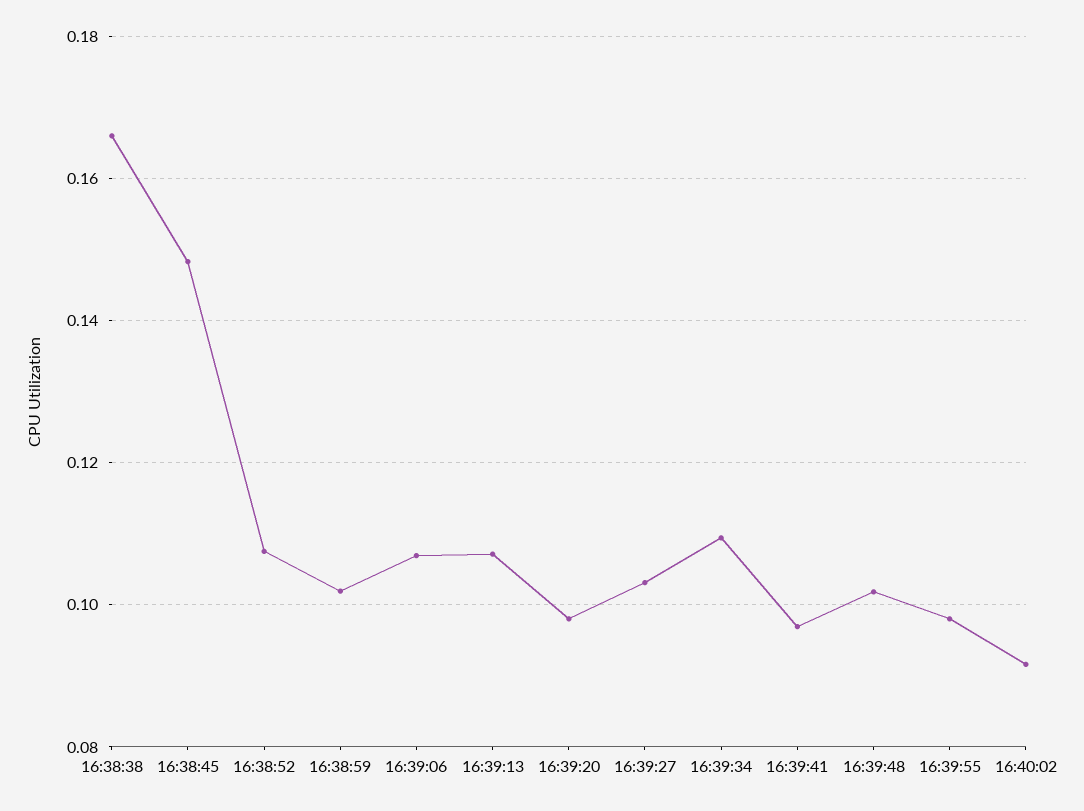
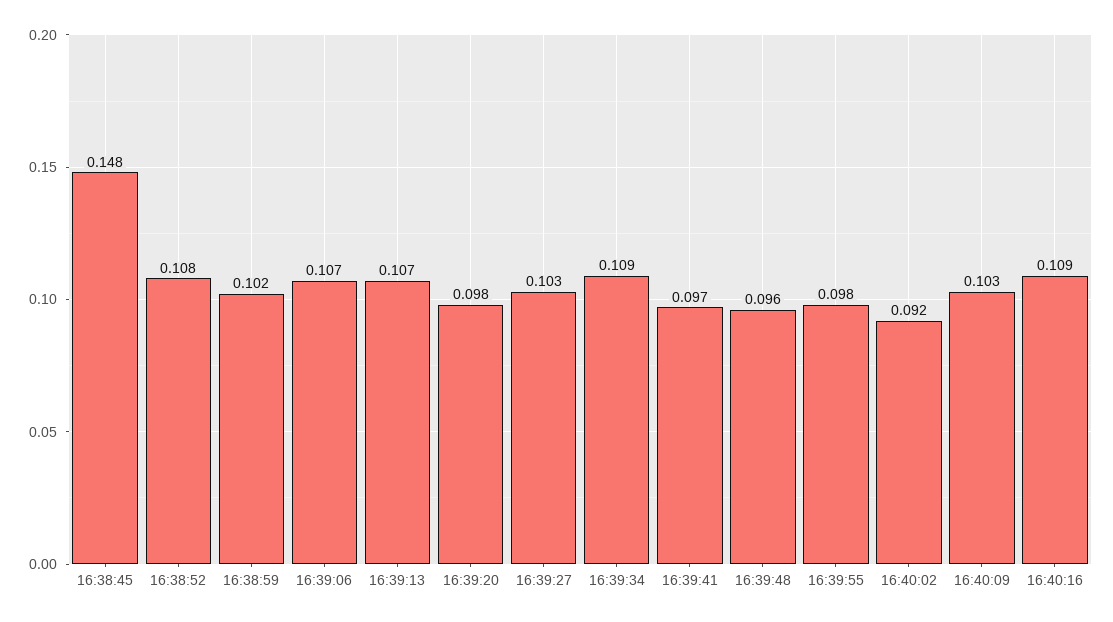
16:38:38: 0.166 -> none
16:39:48: 0.102 -> 0.096
16:40:09: none -> 0.103
16:40:16: none -> 0.109

